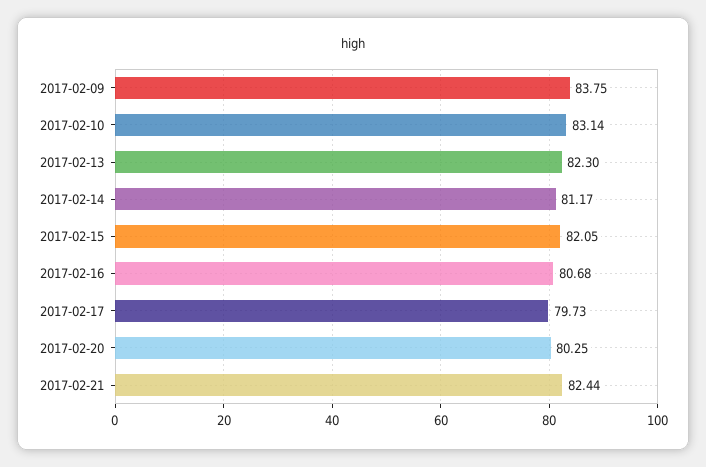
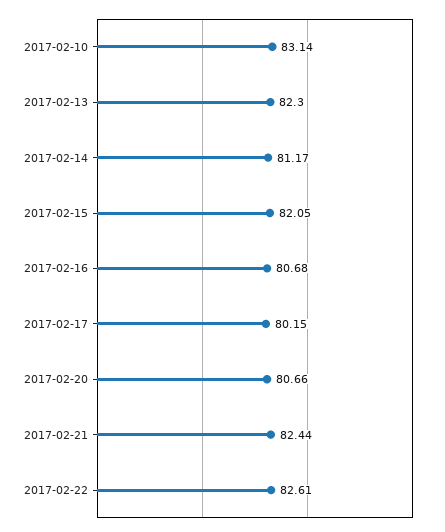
2017-02-09: 83.75 -> none
2017-02-17: 79.73 -> 80.15
2017-02-20: 80.25 -> 80.66
2017-02-22: none -> 82.61

